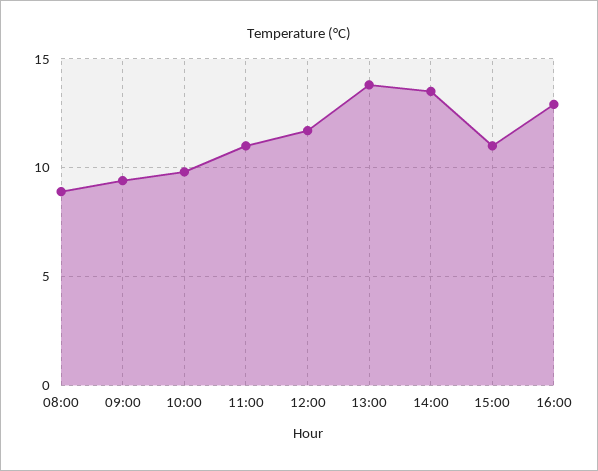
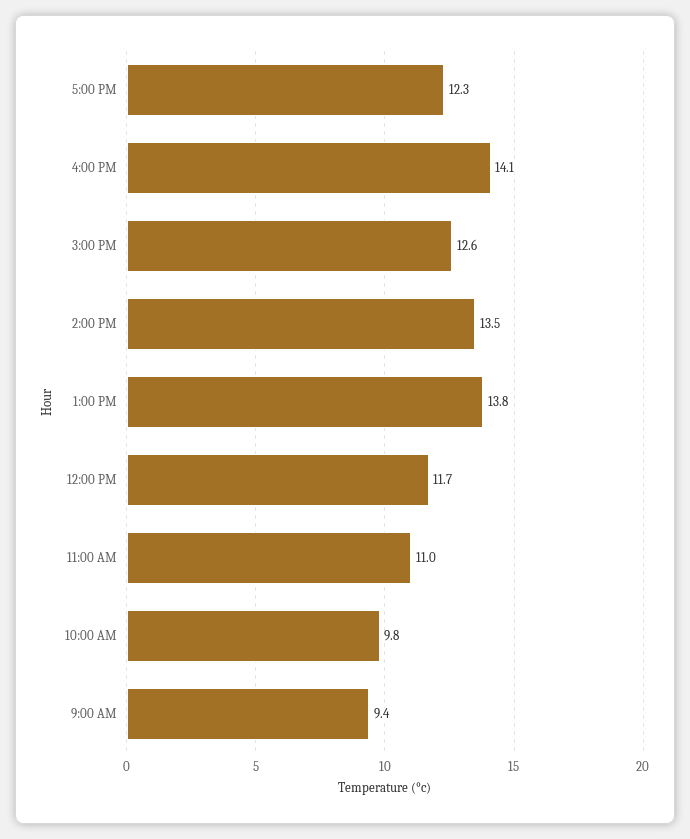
08:00: 9 -> none
15:00: 11 -> 12.6
16:00: 13 -> 14.1
5:00 PM: none -> 12.3

